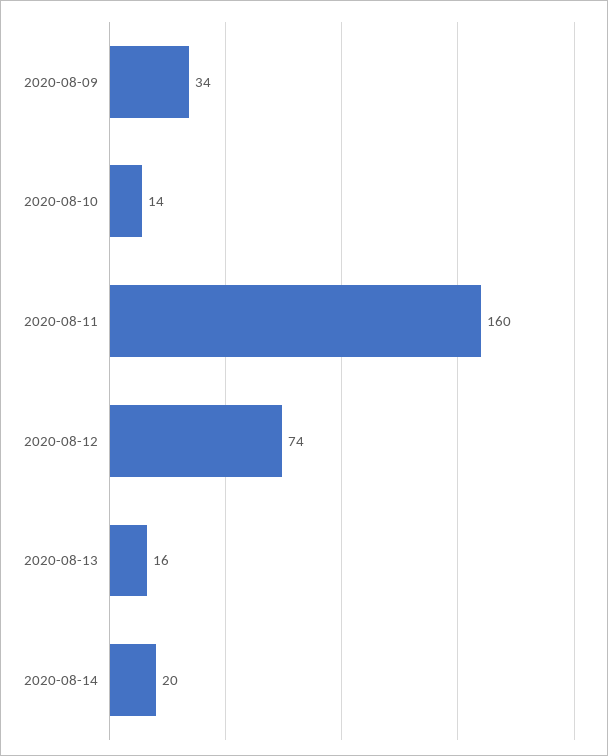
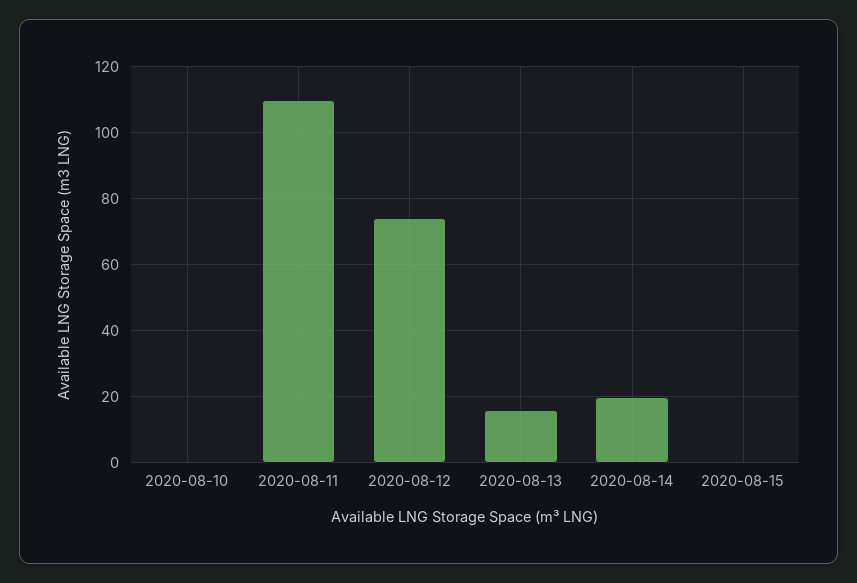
2020-08-09: 34 -> none
2020-08-10: 14 -> 0
2020-08-11: 160 -> 110
2020-08-15: none -> 0

